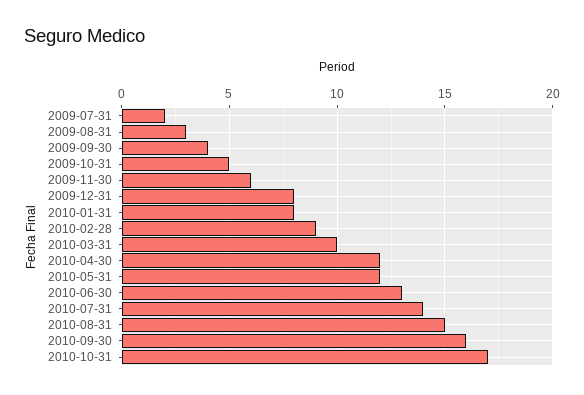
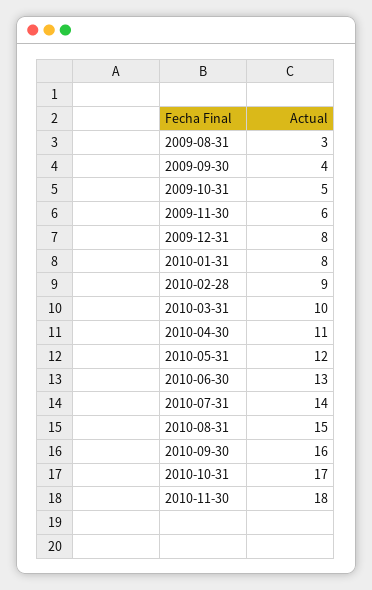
2009-07-31: 2 -> none
2010-04-30: 12 -> 11
2010-11-30: none -> 18

